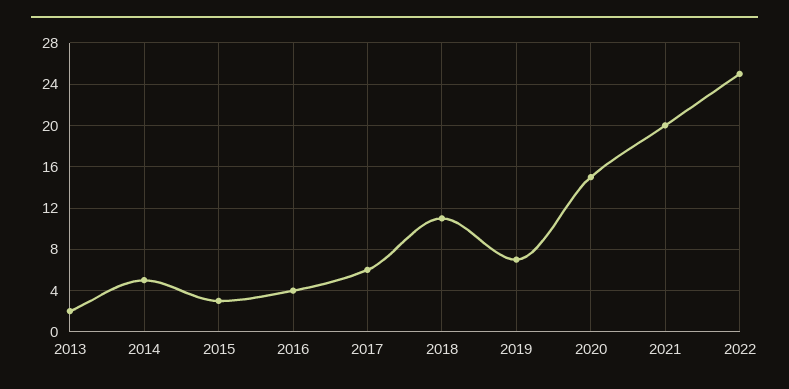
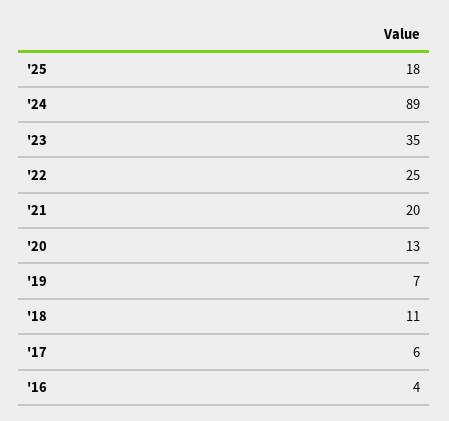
2013: 2 -> none
2014: 5 -> none
2015: 3 -> none
2020: 15 -> 13
'25: none -> 18
'24: none -> 89
'23: none -> 35

